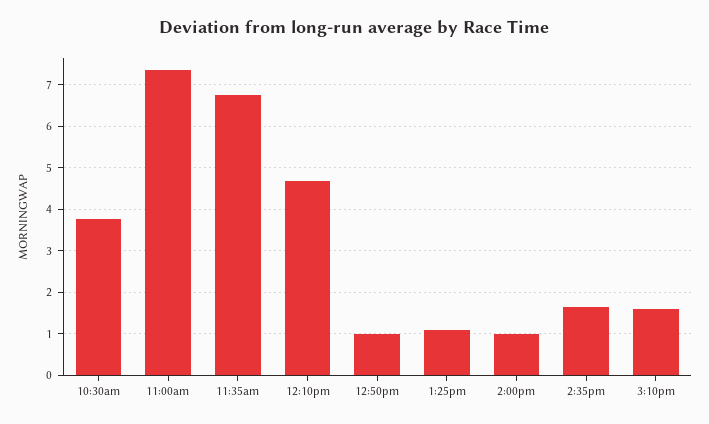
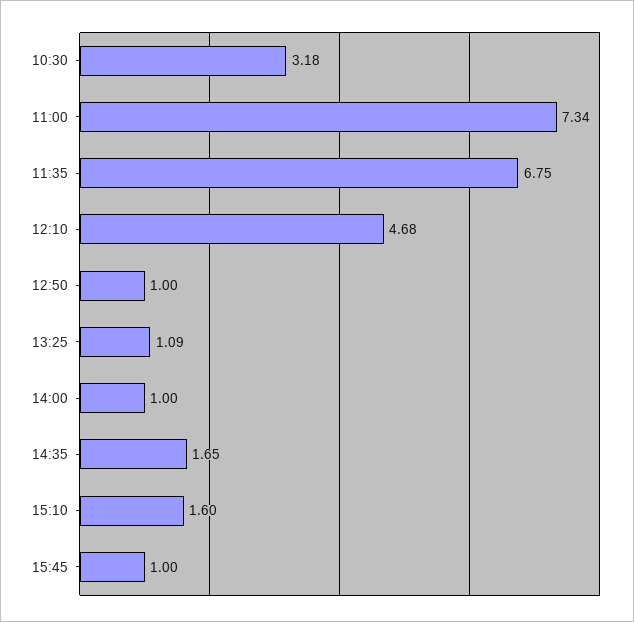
10:30am: 3.8 -> 3.18
15:45: none -> 1

